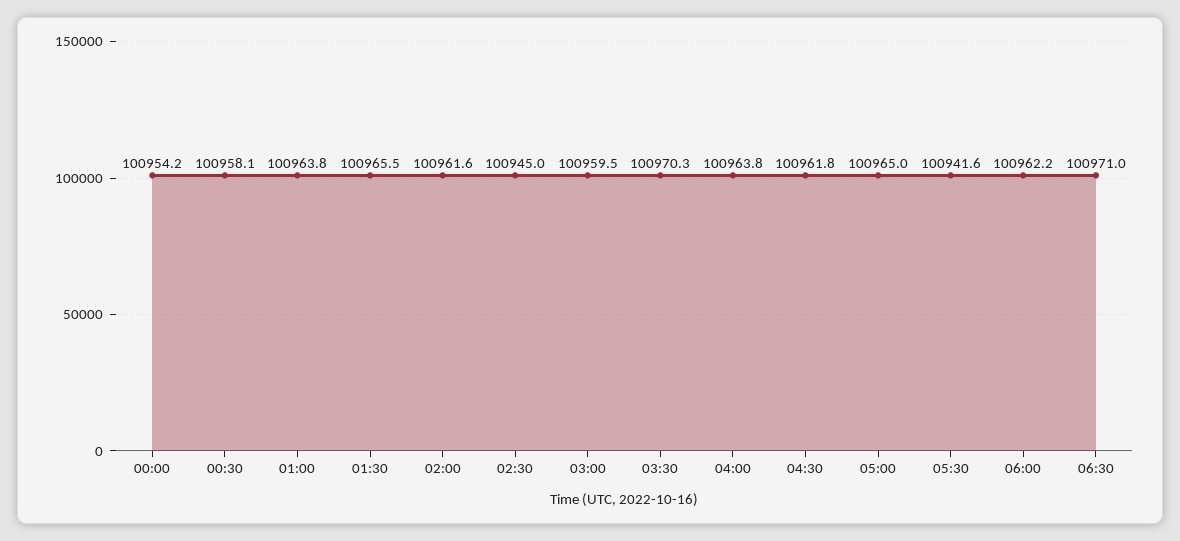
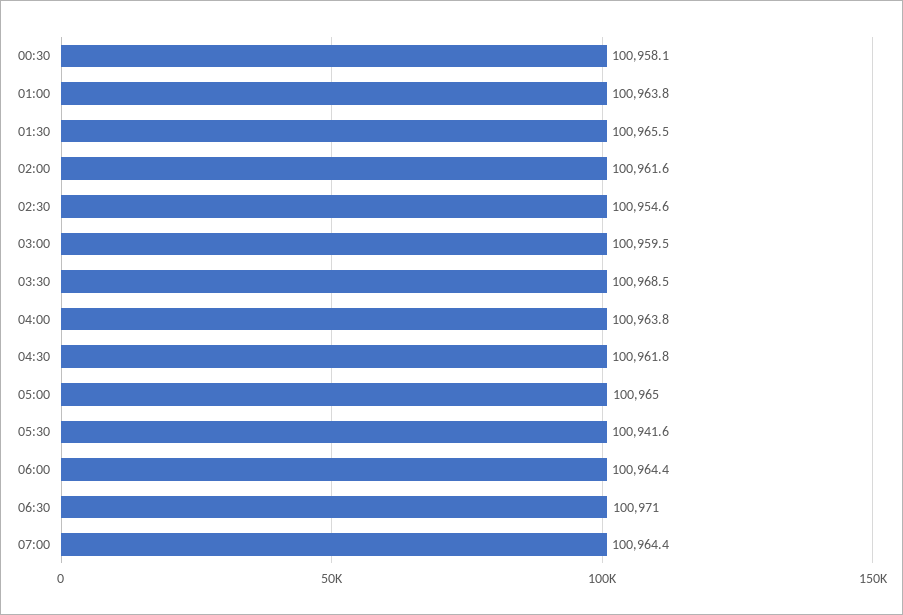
00:00: 100954.2 -> none
02:30: 100945 -> 100954.6
03:30: 100970.3 -> 100968.5
06:00: 100962.2 -> 100964.4
07:00: none -> 100964.4

